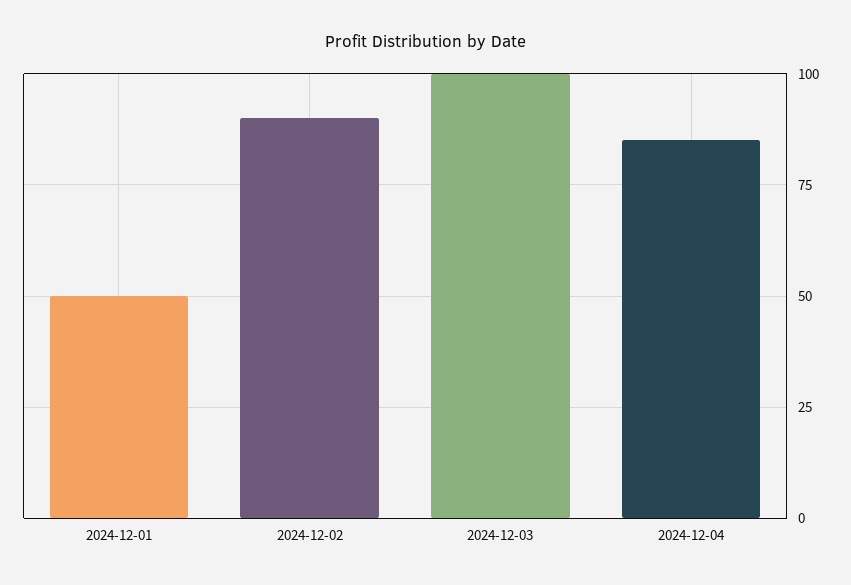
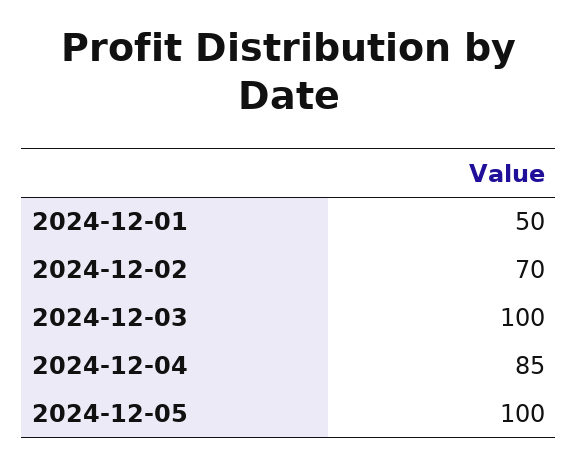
2024-12-02: 90 -> 70
2024-12-05: none -> 100

